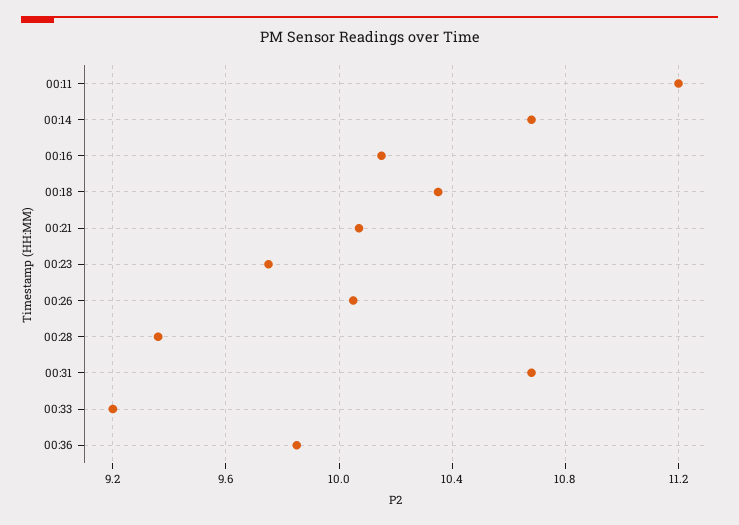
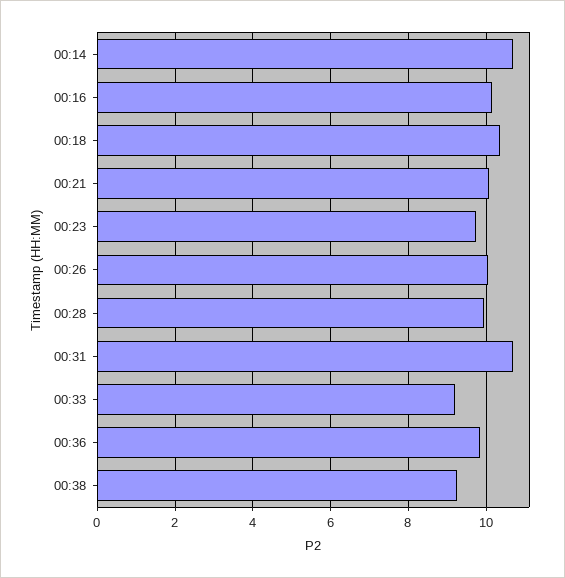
00:11: 11.2 -> none
00:28: 9.35 -> 10
00:38: none -> 9.2

